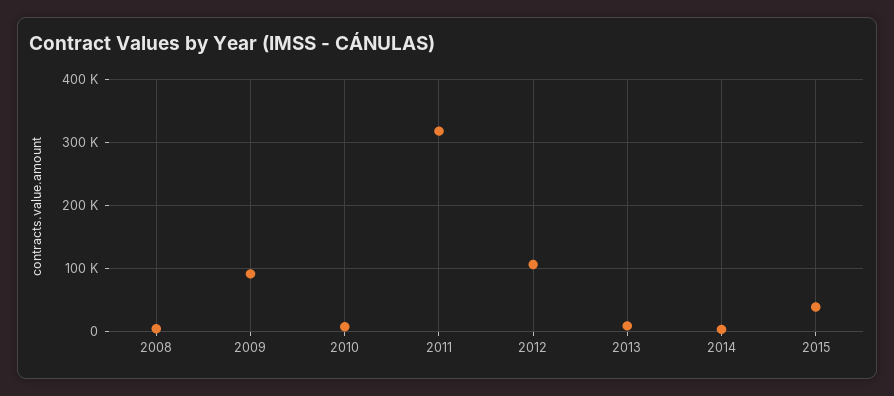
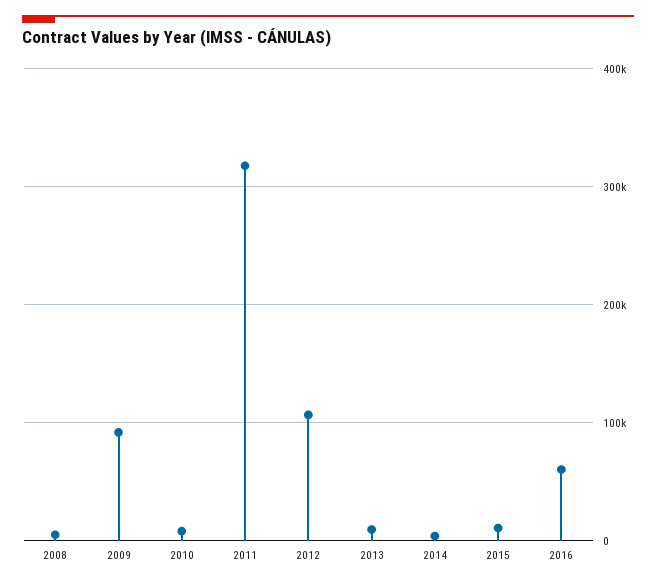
2015: 40000 -> 10000
2016: none -> 60000

